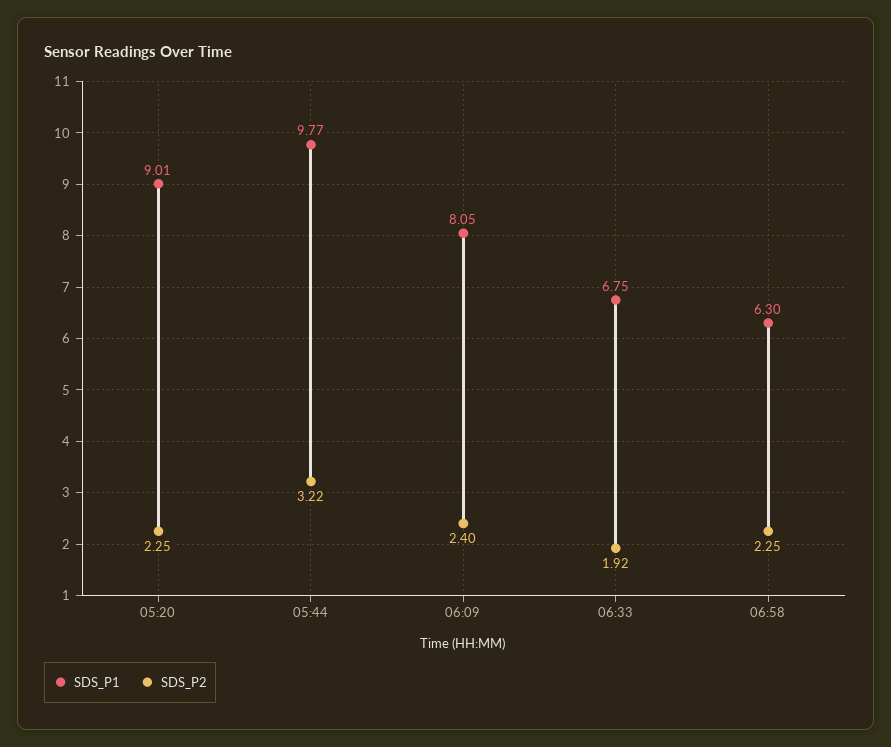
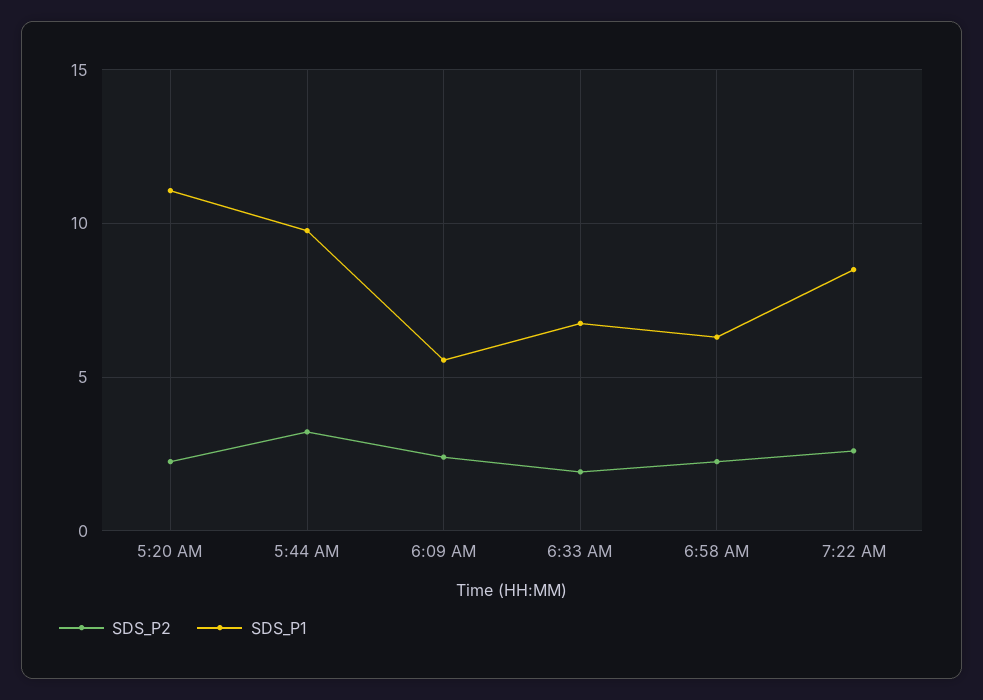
SDS_P1, 05:20: 9.01 -> 11
SDS_P1, 06:09: 8.05 -> 5.5
SDS_P2, 7:22 AM: none -> 2.5
SDS_P1, 7:22 AM: none -> 8.5

